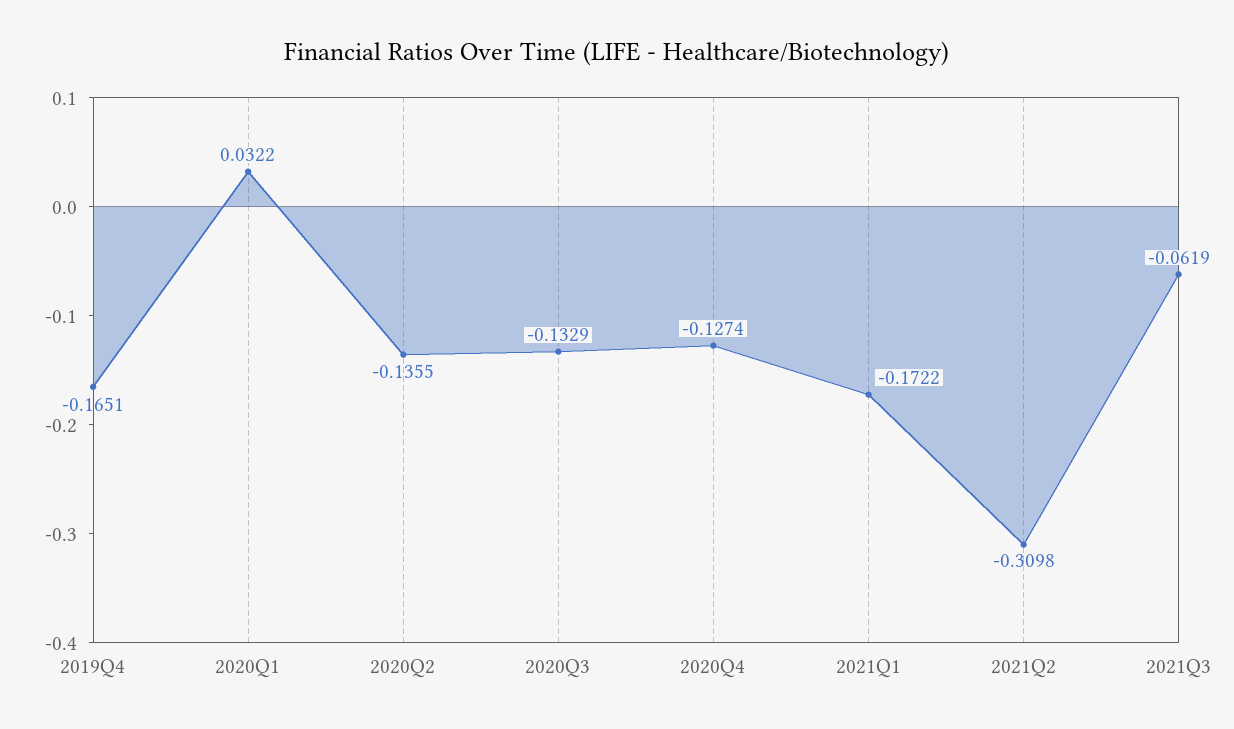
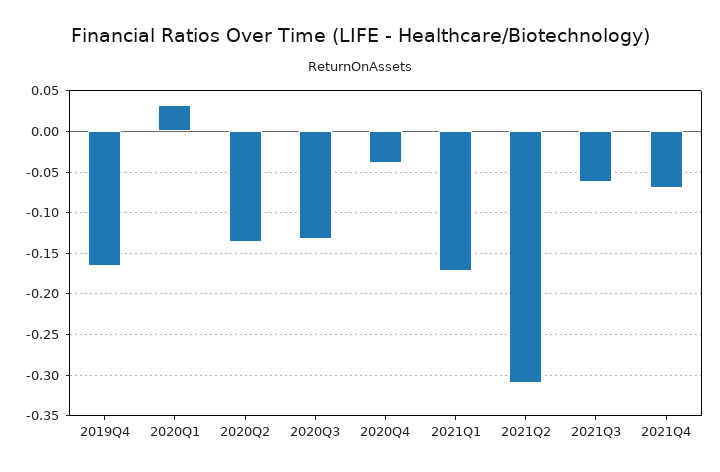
2020Q4: -0.1274 -> -0.04
2021Q4: none -> -0.07

